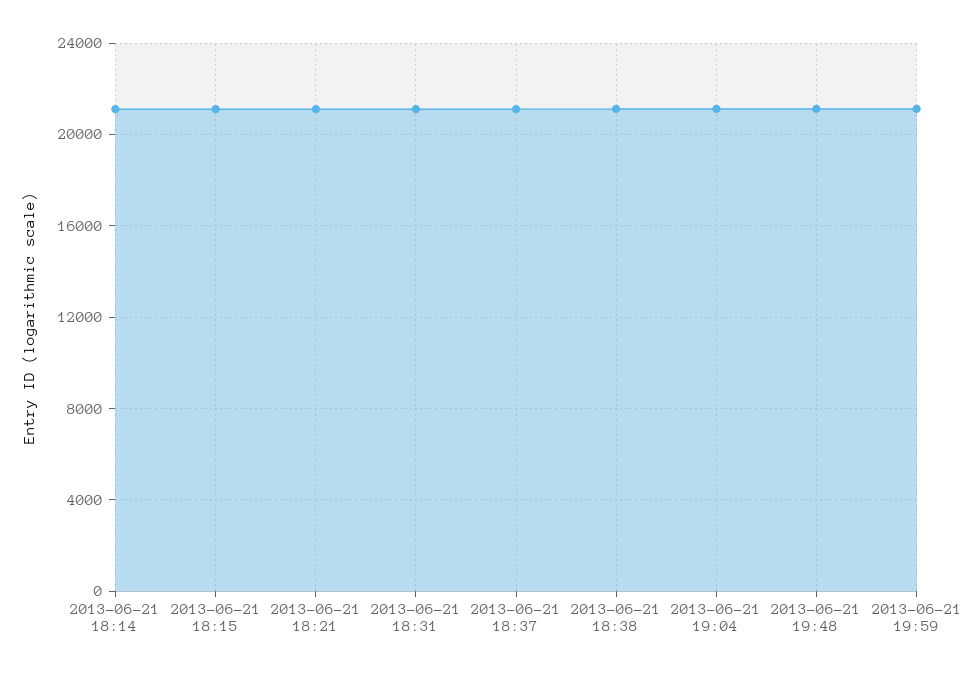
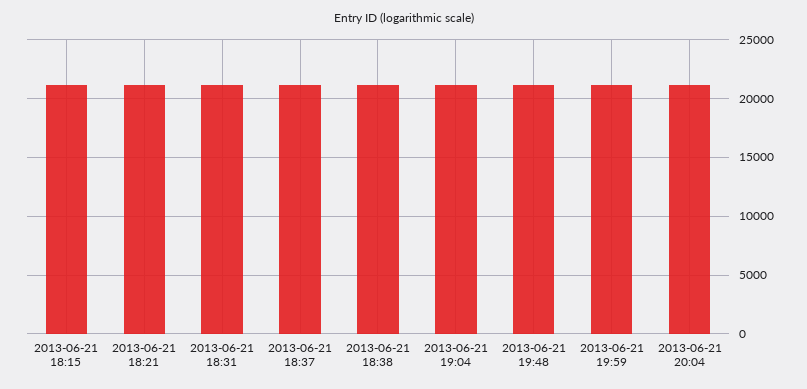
2013-06-21 18:14: 21000 -> none
2013-06-21 20:04: none -> 21000

